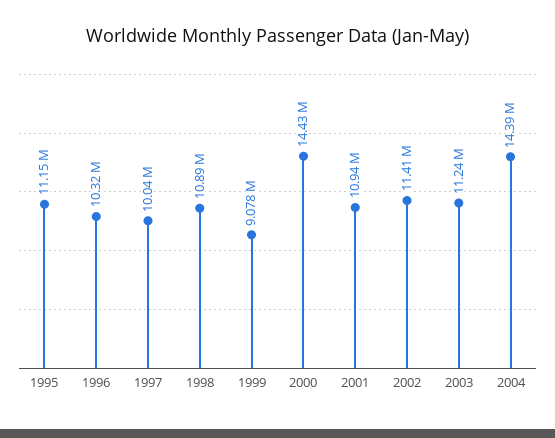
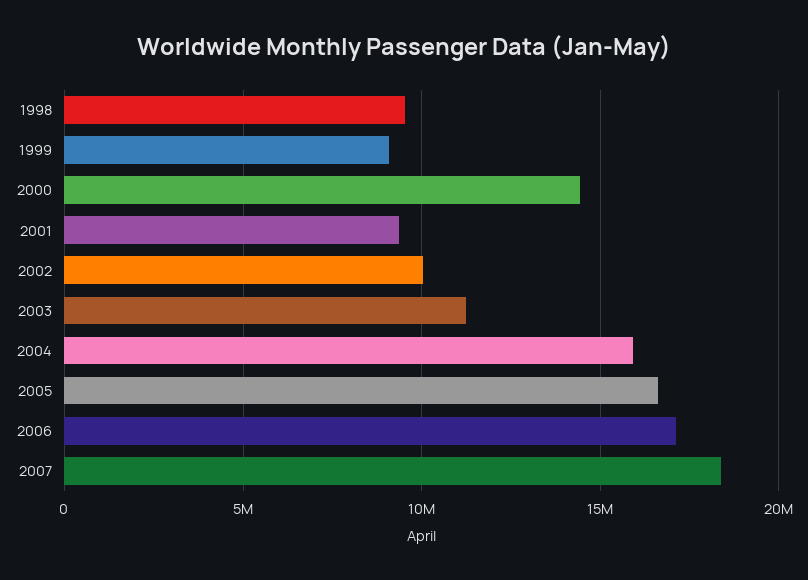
1995: 11150000 -> none
1996: 10320000 -> none
1997: 10040000 -> none
1998: 10890000 -> 9500000
2001: 10940000 -> 9500000
2002: 11410000 -> 10000000
2004: 14390000 -> 16000000
2005: none -> 16500000
2006: none -> 17000000
2007: none -> 18500000

